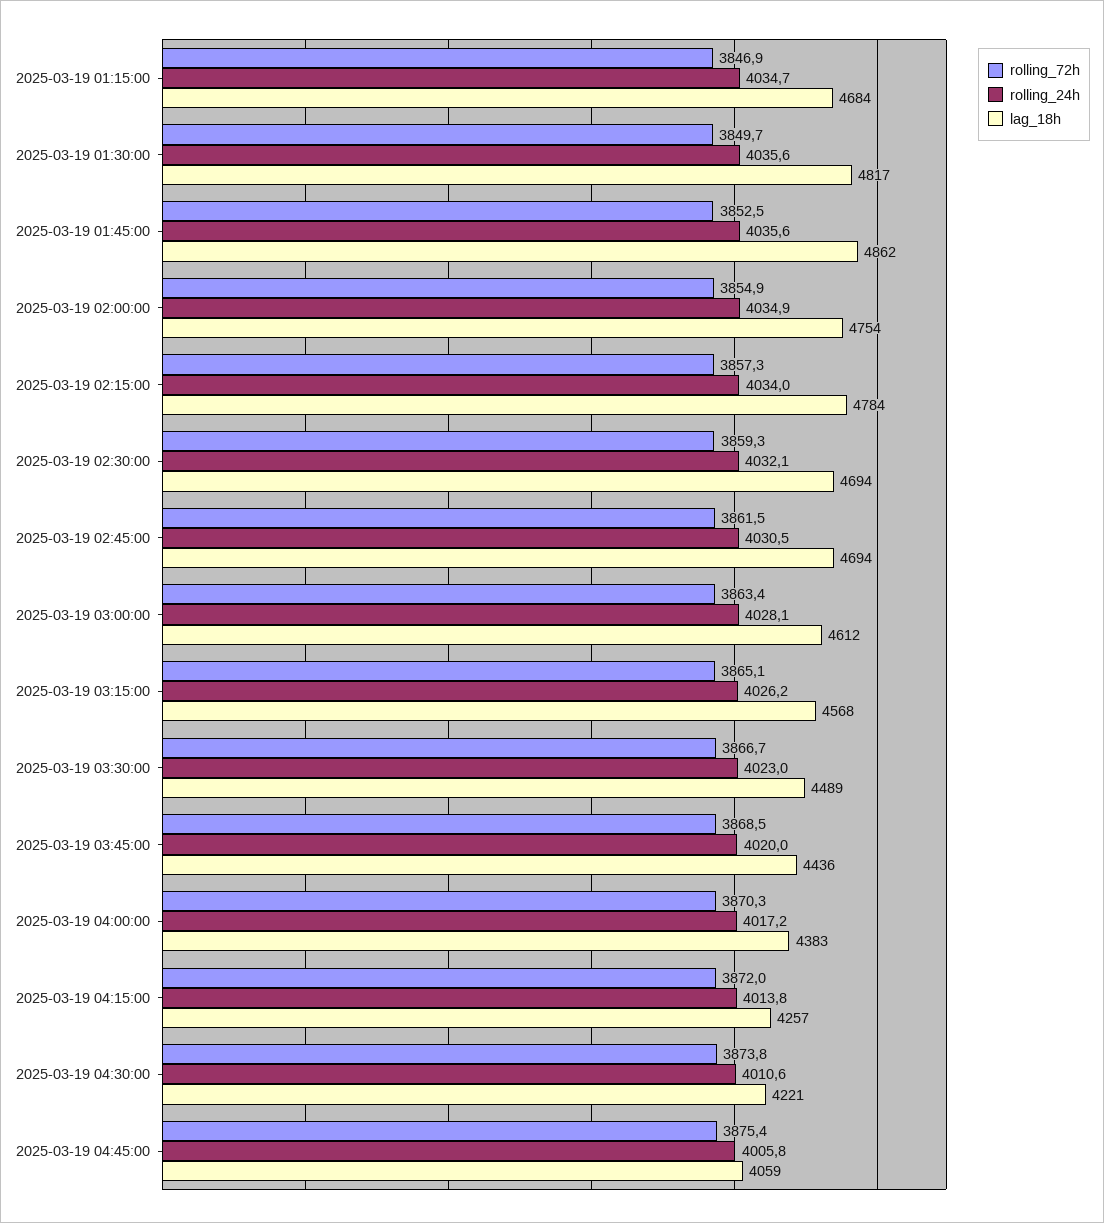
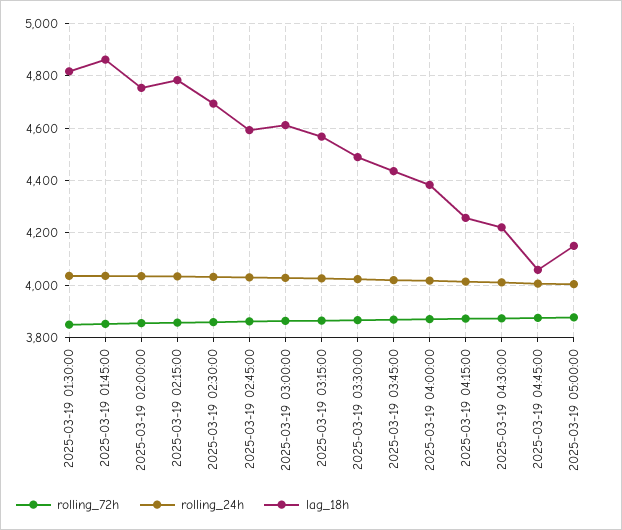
rolling_72h, 2025-03-19 01:15:00: 3846.9 -> none
rolling_24h, 2025-03-19 01:15:00: 4034.7 -> none
lag_18h, 2025-03-19 01:15:00: 4684 -> none
lag_18h, 2025-03-19 02:45:00: 4694 -> 4600
rolling_72h, 2025-03-19 05:00:00: none -> 3875
rolling_24h, 2025-03-19 05:00:00: none -> 4000
lag_18h, 2025-03-19 05:00:00: none -> 4150

